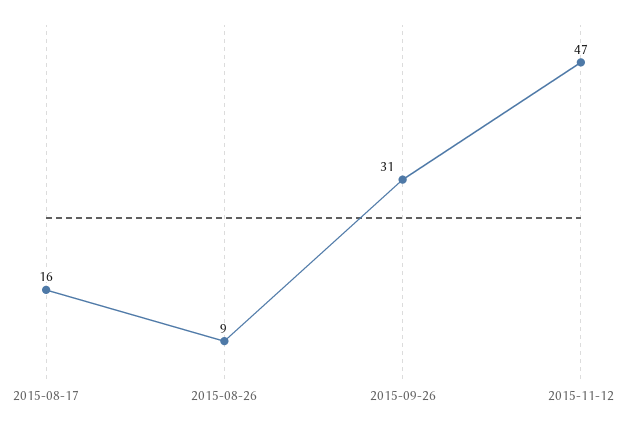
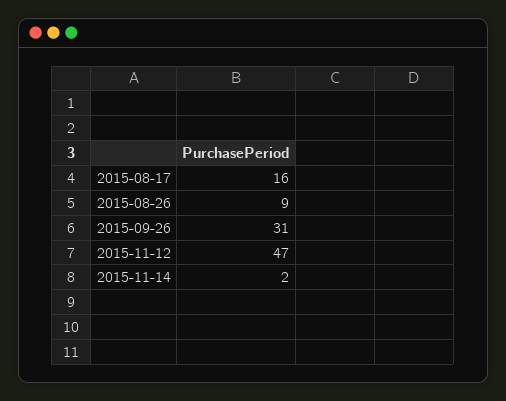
2015-11-14: none -> 2

